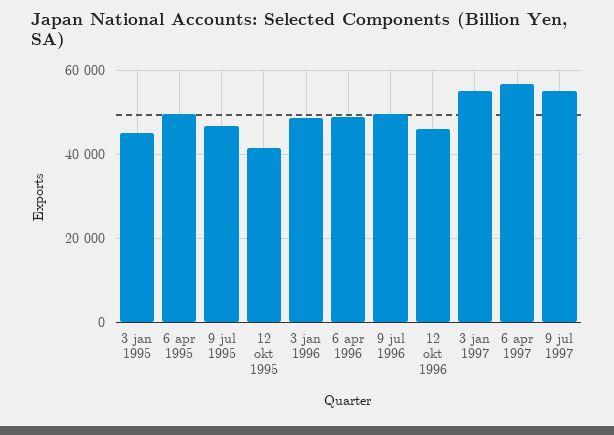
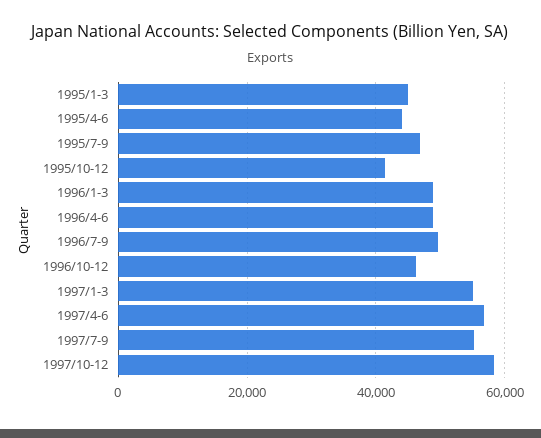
6 apr 1995: 50000 -> 44000
1997/10-12: none -> 58000

